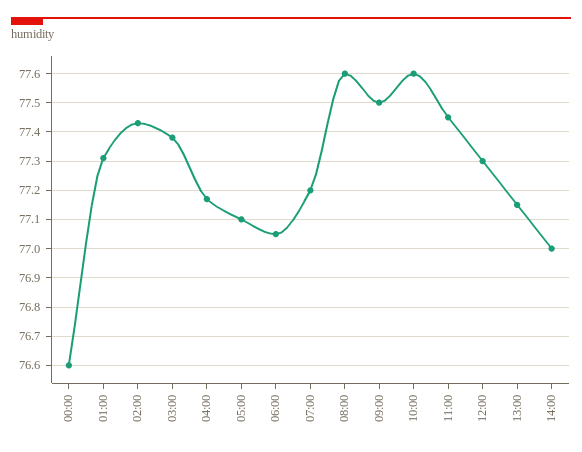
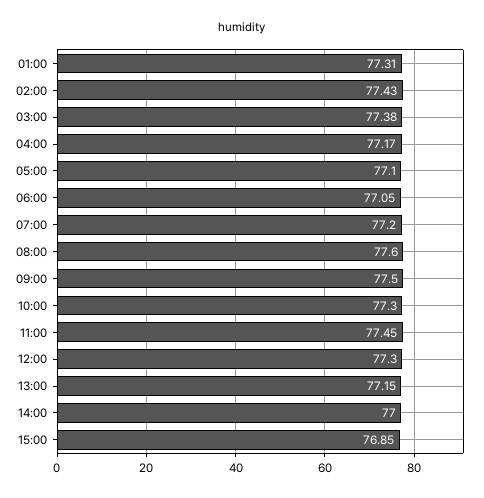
00:00: 76.6 -> none
10:00: 77.6 -> 77.3
15:00: none -> 76.85

